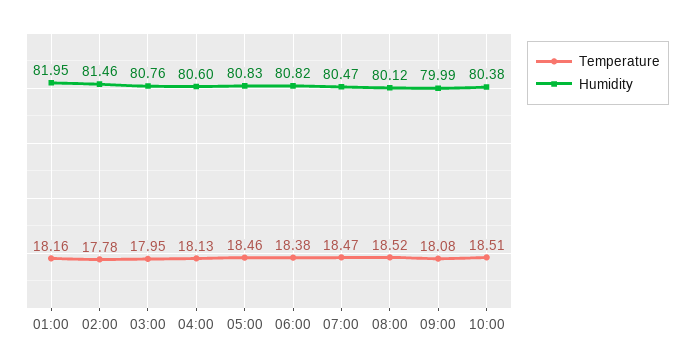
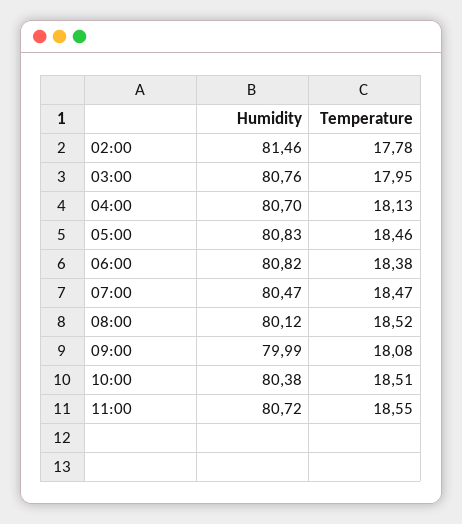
Temperature, 01:00: 18.16 -> none
Humidity, 01:00: 81.95 -> none
Humidity, 04:00: 80.6 -> 80.7
Humidity, 11:00: none -> 80.72
Temperature, 11:00: none -> 18.55

